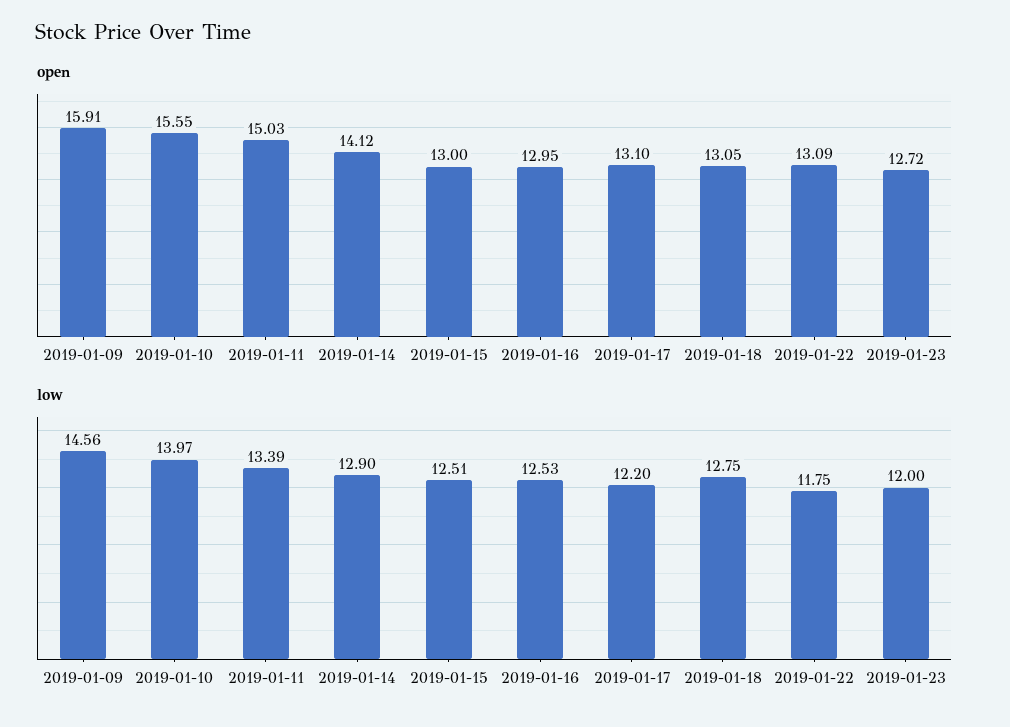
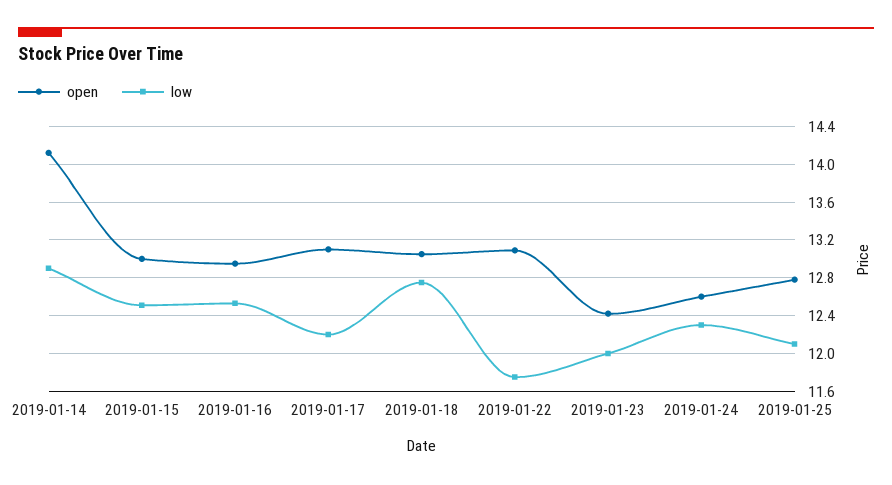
open, 2019-01-09: 15.91 -> none
open, 2019-01-10: 15.55 -> none
open, 2019-01-11: 15.03 -> none
open, 2019-01-23: 12.72 -> 12.4
low, 2019-01-09: 14.56 -> none
low, 2019-01-10: 13.97 -> none
low, 2019-01-11: 13.39 -> none
open, 2019-01-24: none -> 12.6
low, 2019-01-24: none -> 12.3
open, 2019-01-25: none -> 12.8
low, 2019-01-25: none -> 12.1

